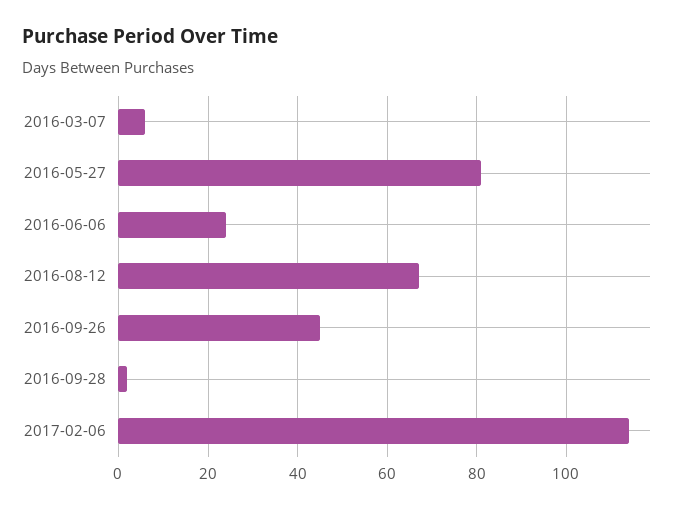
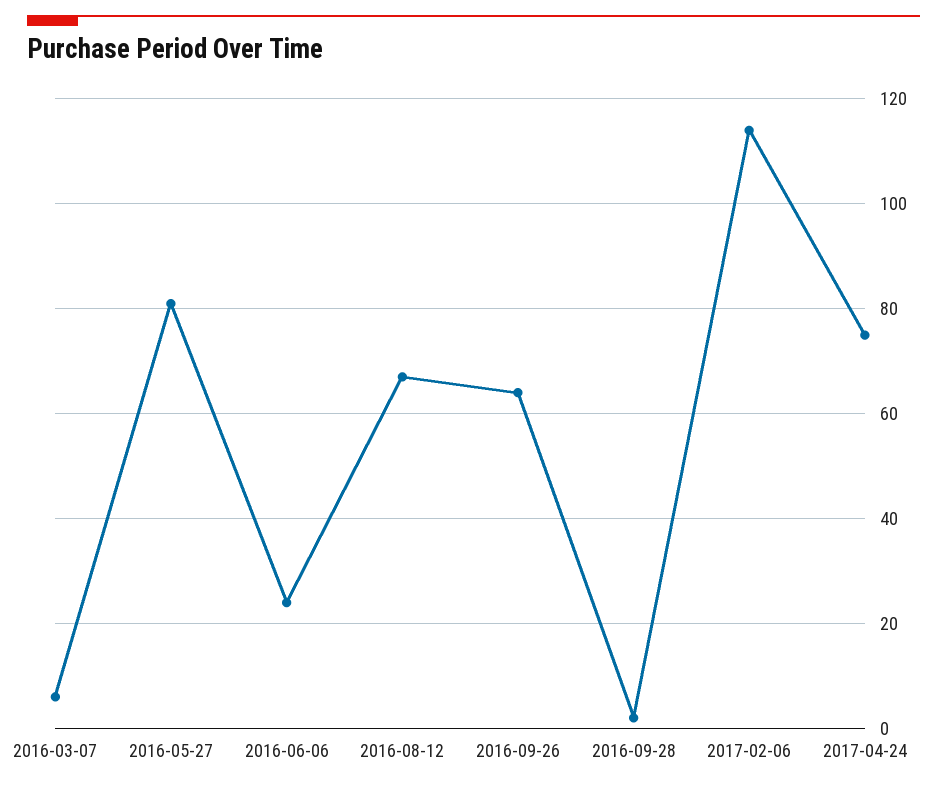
2016-09-26: 45 -> 65
2017-04-24: none -> 75

